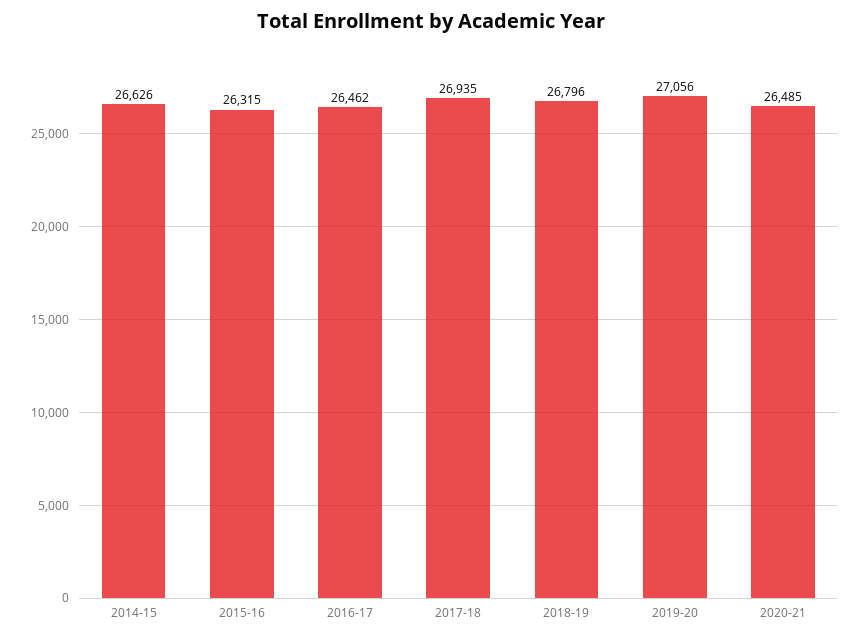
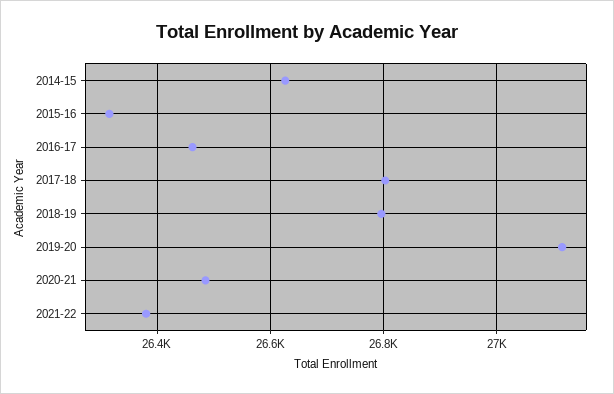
2017-18: 26935 -> 26800
2019-20: 27056 -> 27120
2021-22: none -> 26380

